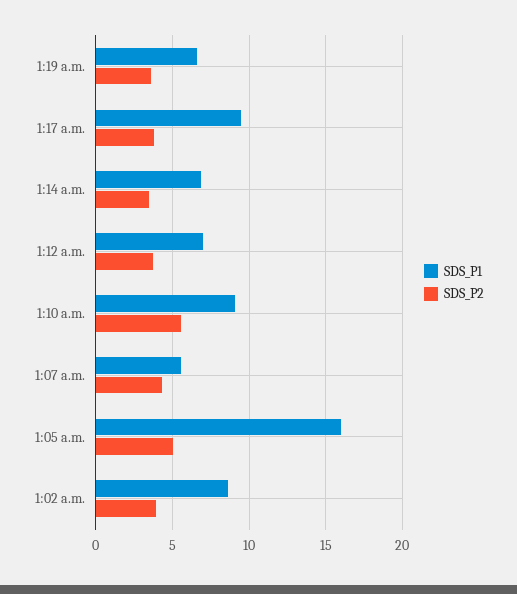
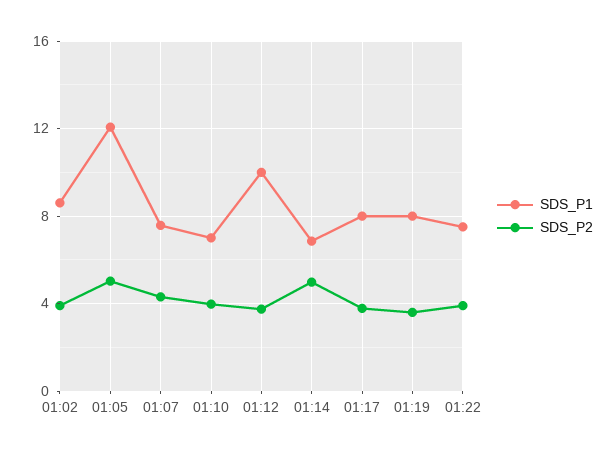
SDS_P1, 1:19 a.m.: 6.5 -> 8
SDS_P1, 1:17 a.m.: 9.5 -> 8
SDS_P2, 1:14 a.m.: 3.5 -> 5
SDS_P1, 1:12 a.m.: 7 -> 10
SDS_P1, 1:10 a.m.: 9 -> 7
SDS_P2, 1:10 a.m.: 5.5 -> 4
SDS_P1, 1:07 a.m.: 5.5 -> 7.5
SDS_P1, 1:05 a.m.: 16 -> 12
SDS_P1, 01:22: none -> 7.5
SDS_P2, 01:22: none -> 4

